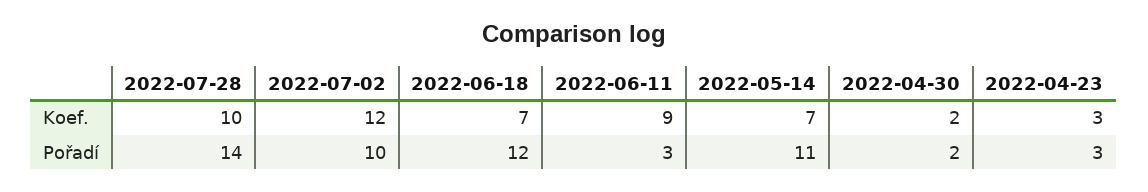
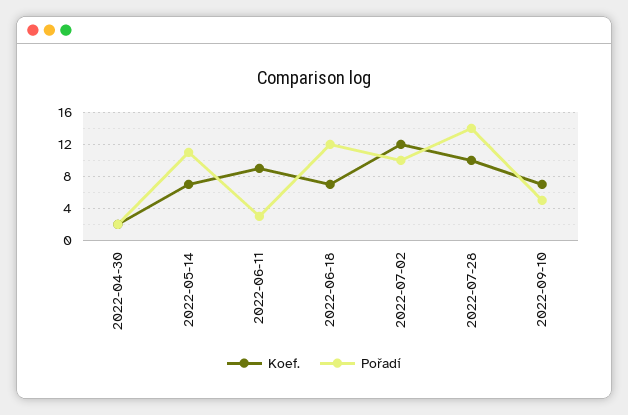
Koef., 2022-04-23: 3 -> none
Pořadí, 2022-04-23: 3 -> none
Koef., 2022-09-10: none -> 7
Pořadí, 2022-09-10: none -> 5

